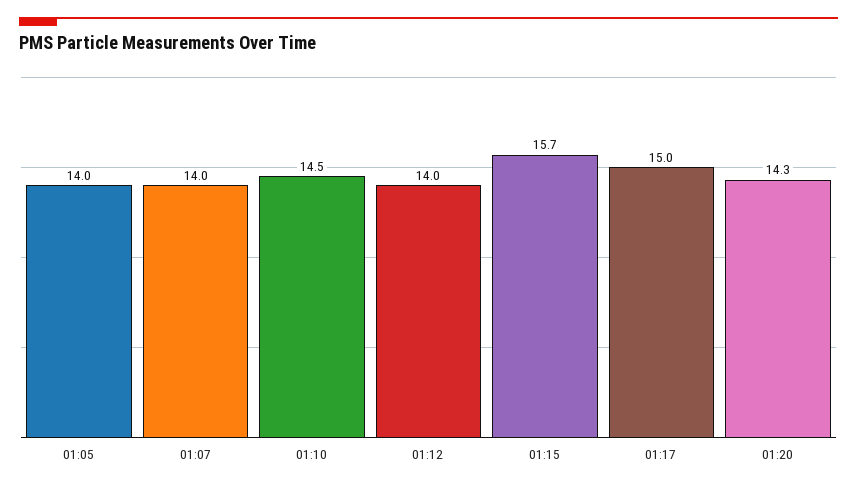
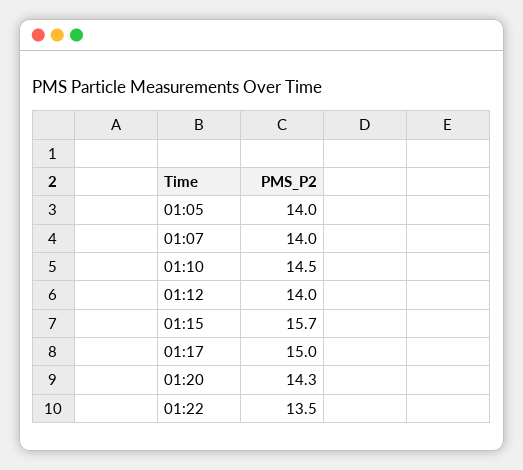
01:22: none -> 13.5

